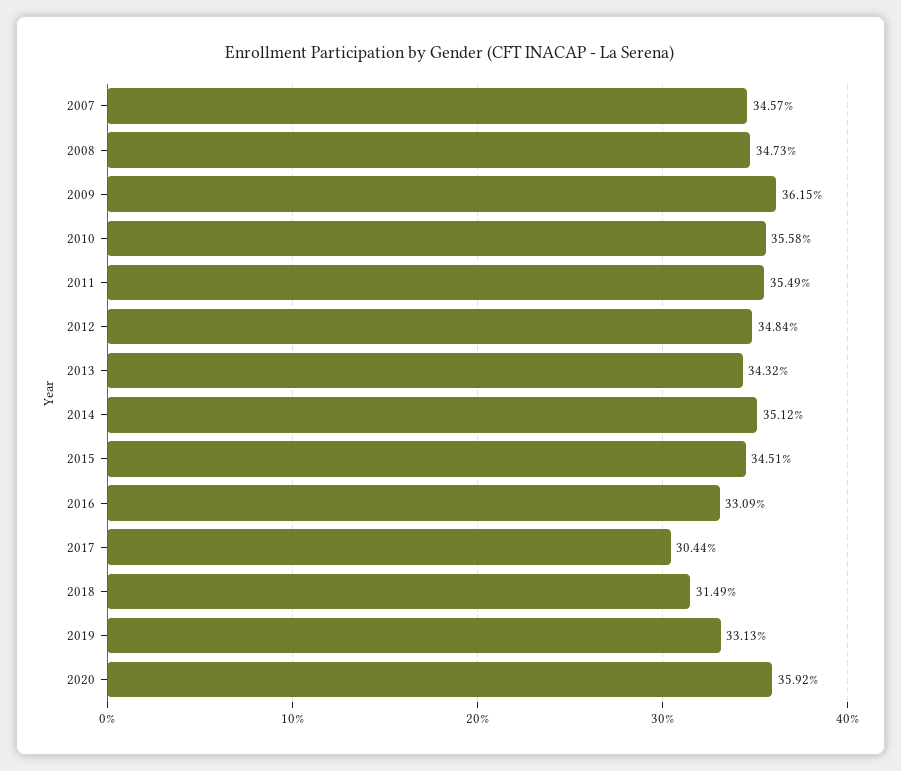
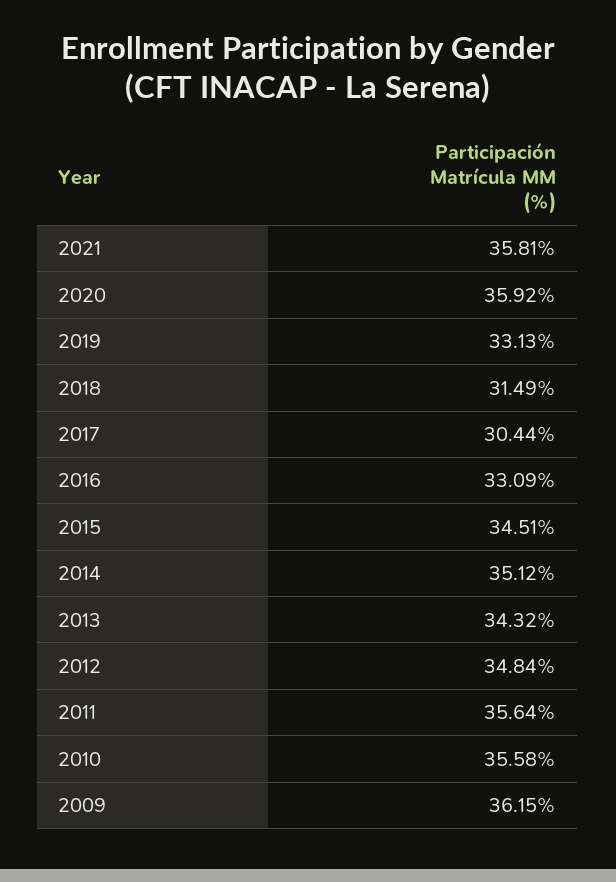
2007: 34.57 -> none
2008: 34.73 -> none
2011: 35.49 -> 35.64
2021: none -> 35.81

